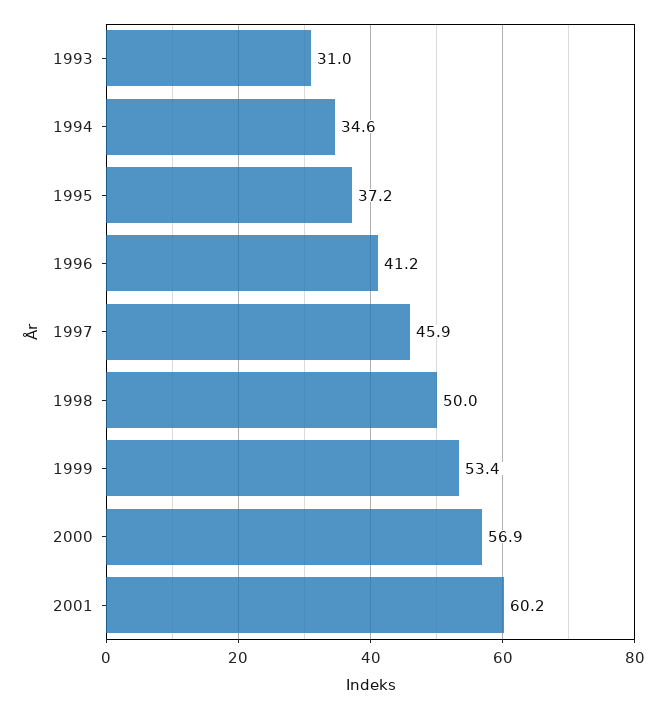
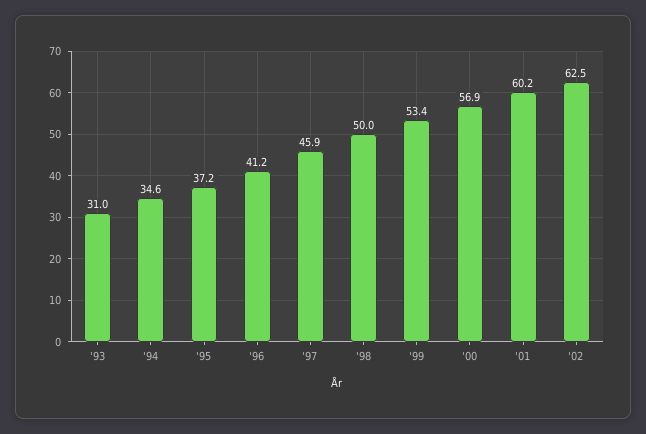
'02: none -> 62.5

